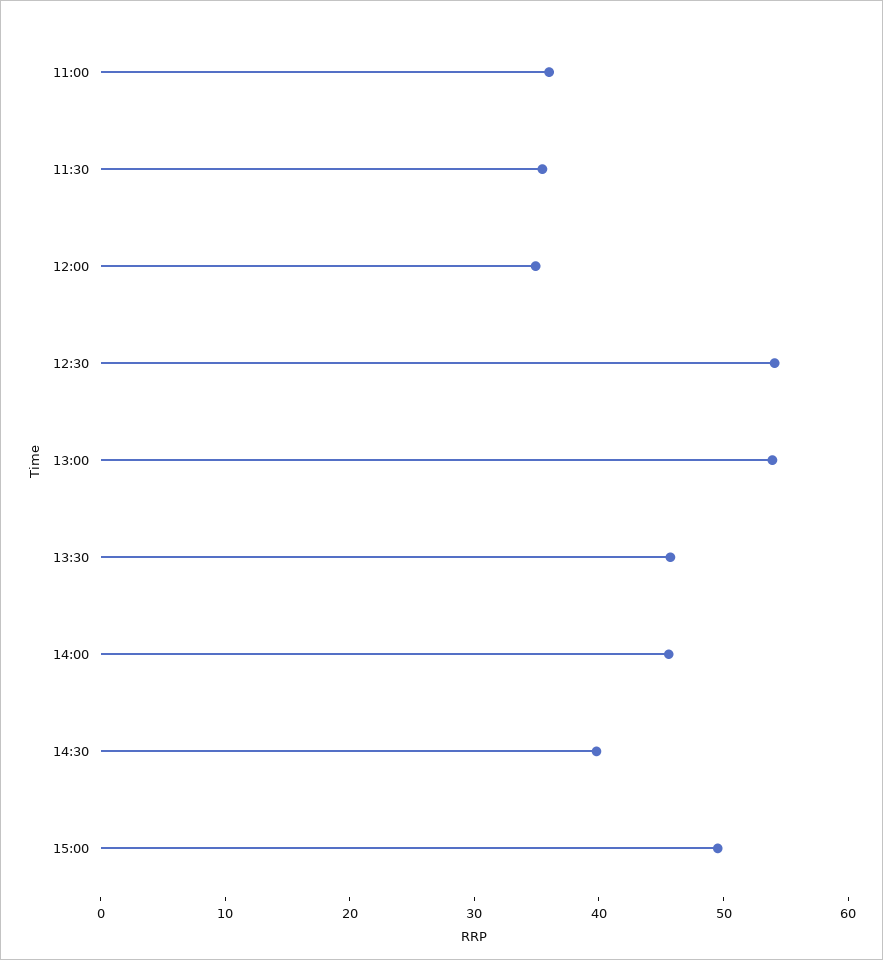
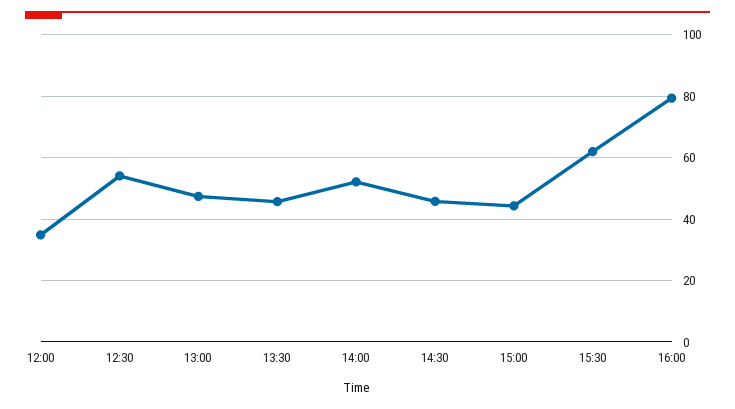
11:00: 36 -> none
11:30: 36 -> none
13:00: 54 -> 48
14:00: 46 -> 52
14:30: 40 -> 46
15:00: 50 -> 44
15:30: none -> 62
16:00: none -> 80

